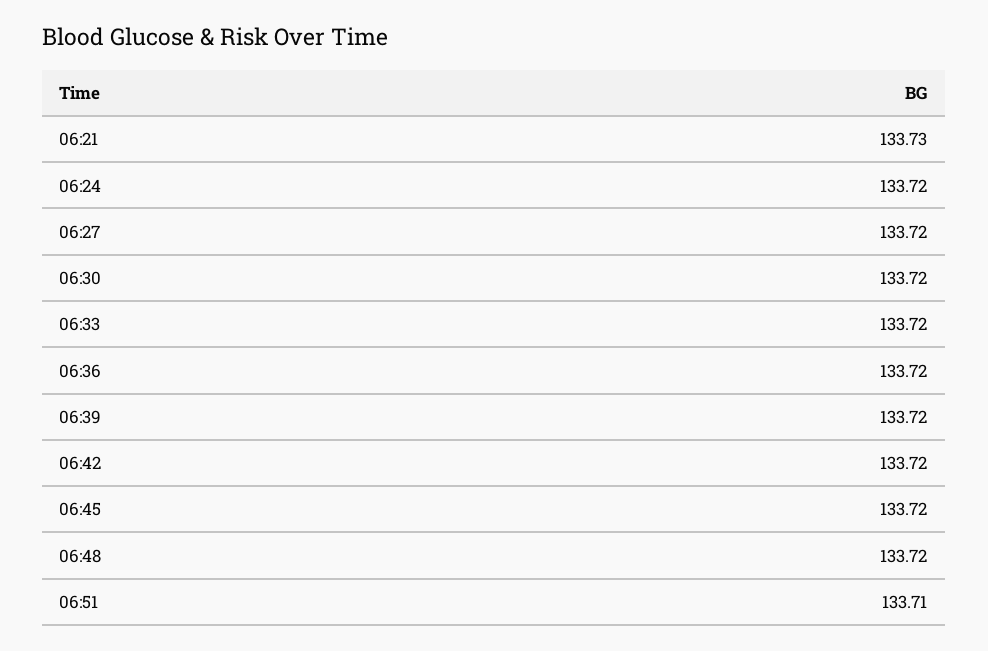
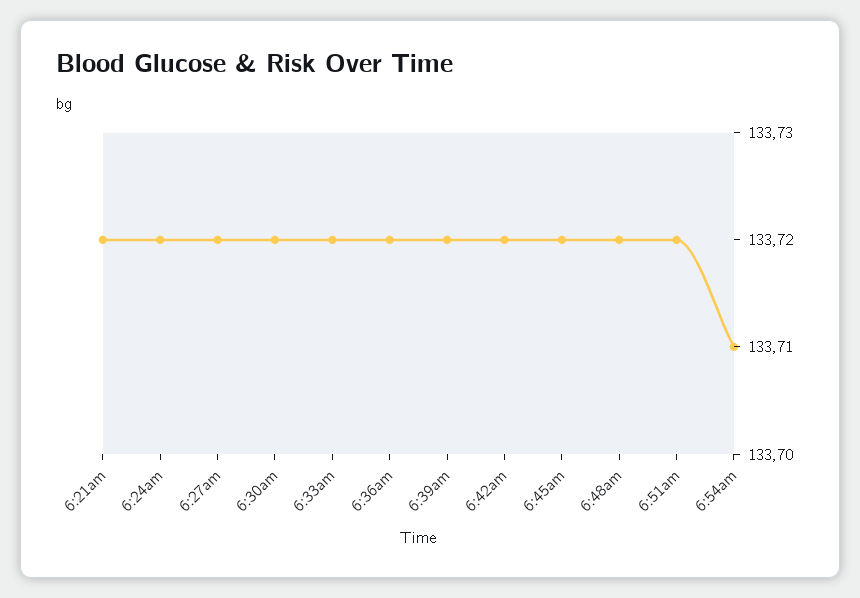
06:21: 133.73 -> 133.72
06:51: 133.71 -> 133.72
6:54am: none -> 133.71

